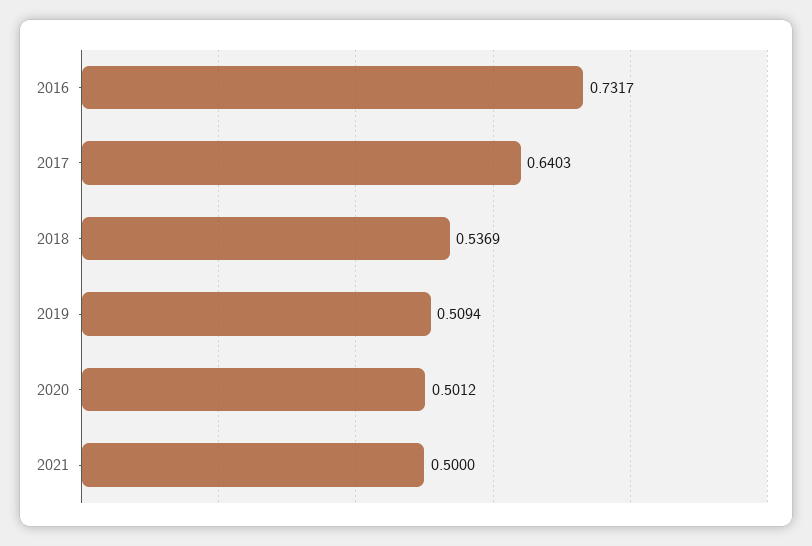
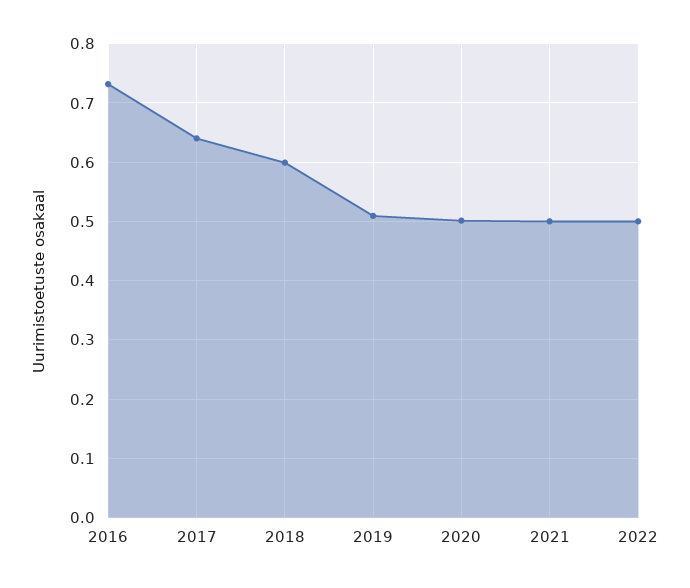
2018: 0.5369 -> 0.6
2022: none -> 0.5

